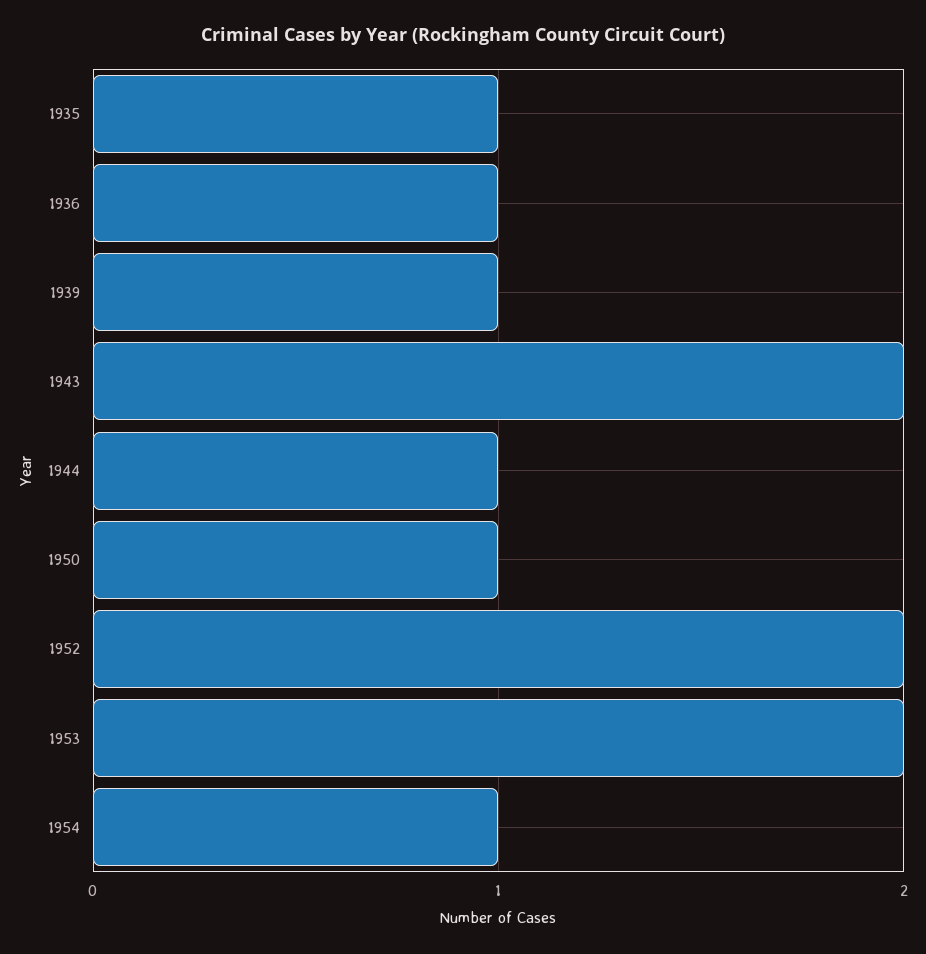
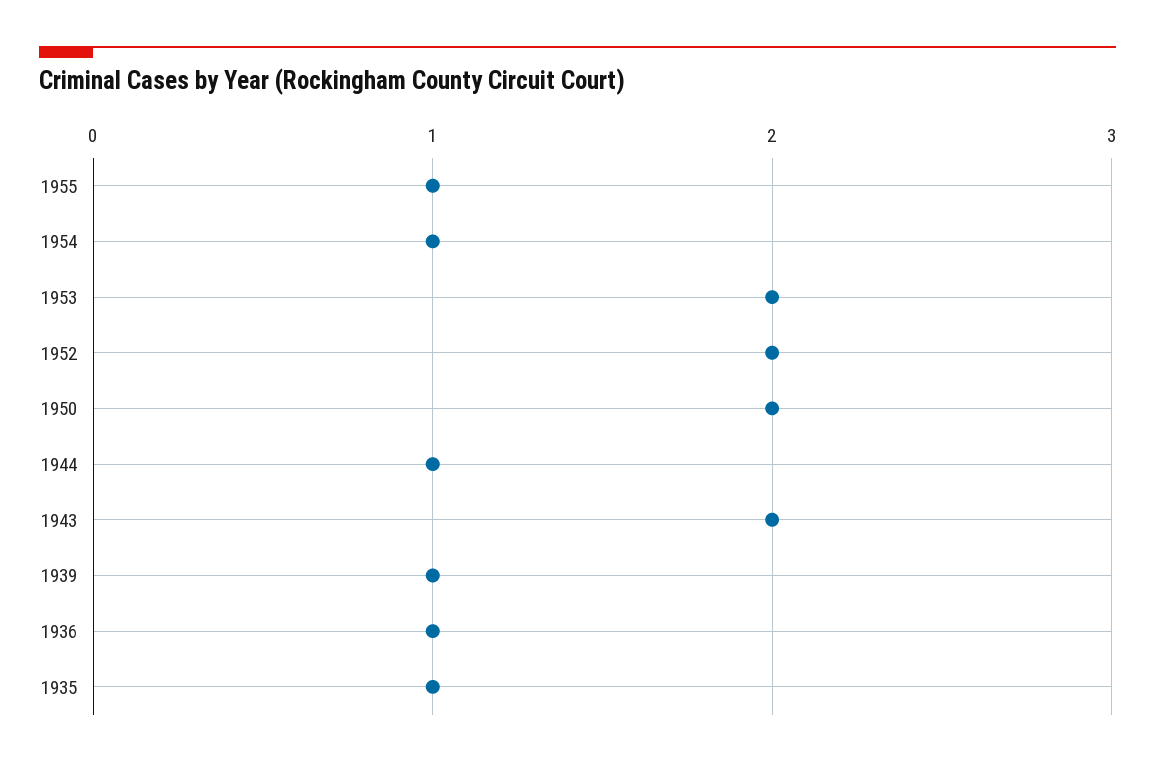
1950: 1 -> 2
1955: none -> 1

